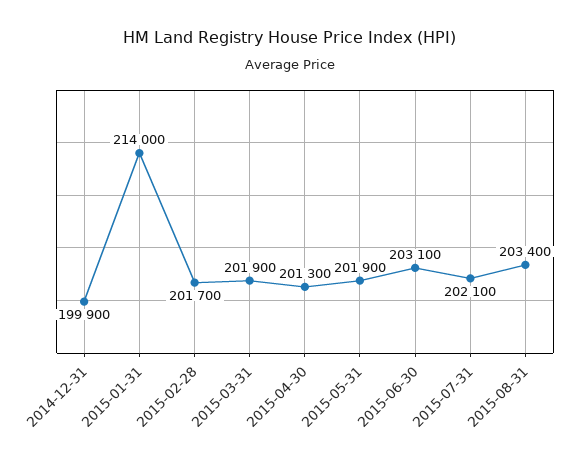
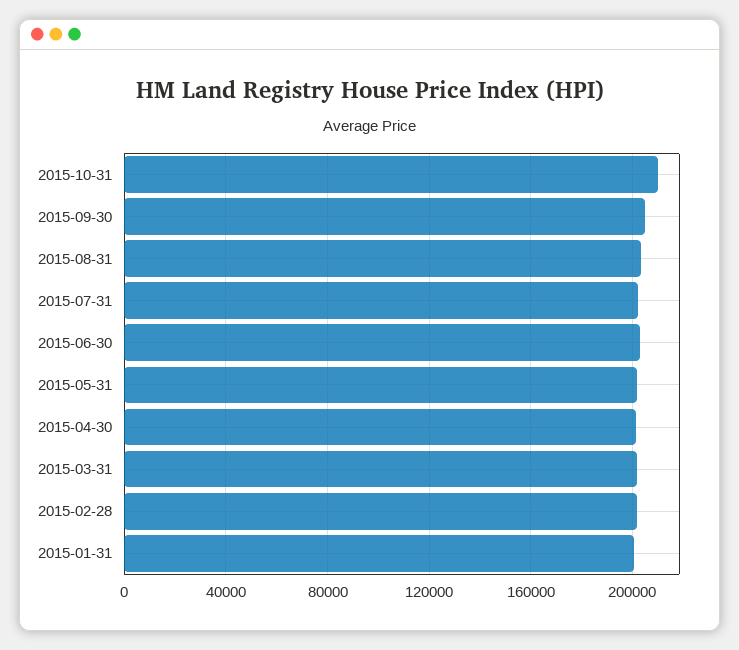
2014-12-31: 199900 -> none
2015-01-31: 214000 -> 200000
2015-10-31: none -> 210000
2015-09-30: none -> 205000

